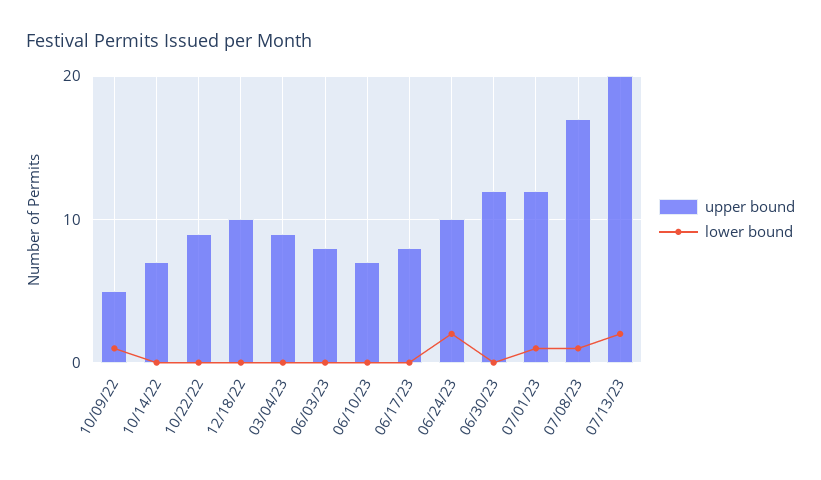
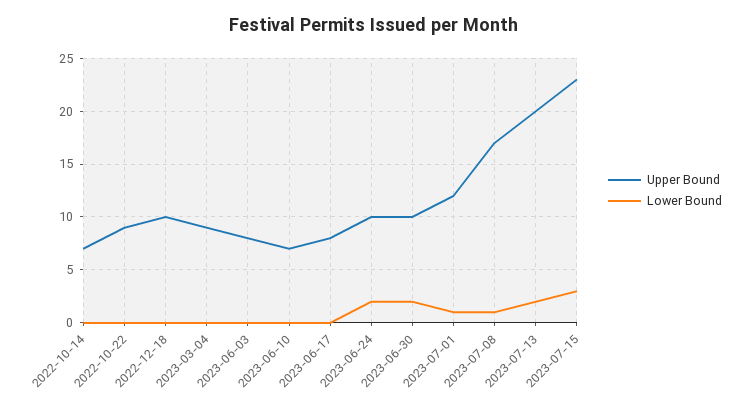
upper bound, 10/09/22: 5 -> none
lower bound, 10/09/22: 1 -> none
upper bound, 06/30/23: 12 -> 10
lower bound, 06/30/23: 0 -> 2
upper bound, 2023-07-15: none -> 23
lower bound, 2023-07-15: none -> 3

